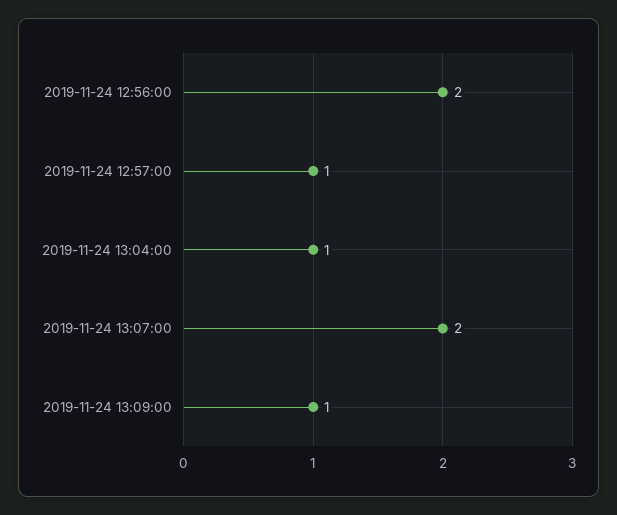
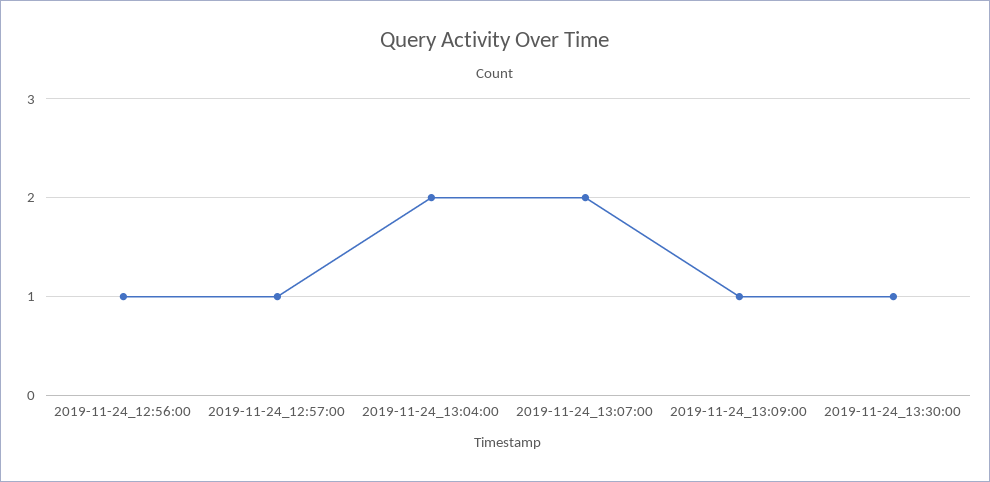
2019-11-24 12:56:00: 2 -> 1
2019-11-24 13:04:00: 1 -> 2
2019-11-24_13:30:00: none -> 1

